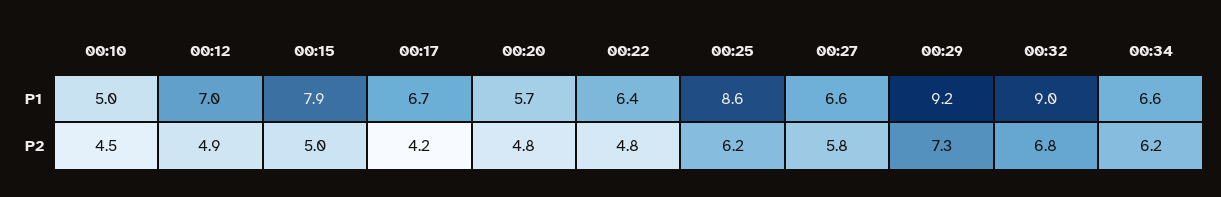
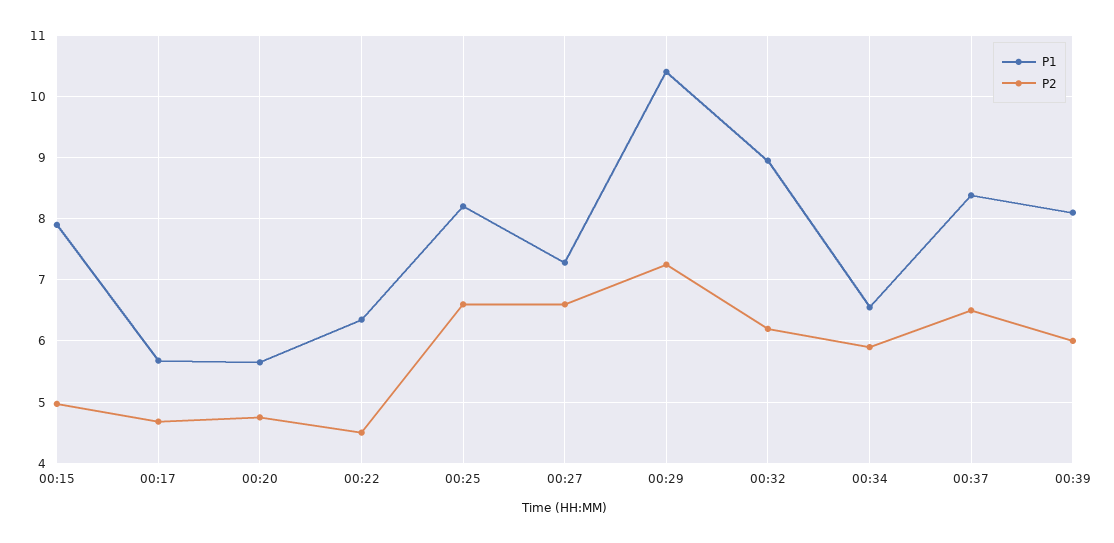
P1, 00:10: 5 -> none
P1, 00:12: 7 -> none
P1, 00:17: 6.7 -> 5.7
P1, 00:25: 8.6 -> 8.2
P1, 00:27: 6.6 -> 7.3
P1, 00:29: 9.2 -> 10.4
P2, 00:10: 4.5 -> none
P2, 00:12: 4.9 -> none
P2, 00:17: 4.2 -> 4.7
P2, 00:22: 4.8 -> 4.5
P2, 00:25: 6.2 -> 6.6
P2, 00:27: 5.8 -> 6.6
P2, 00:32: 6.8 -> 6.2
P2, 00:34: 6.2 -> 5.9
P1, 00:37: none -> 8.4
P2, 00:37: none -> 6.5
P1, 00:39: none -> 8.1
P2, 00:39: none -> 6

